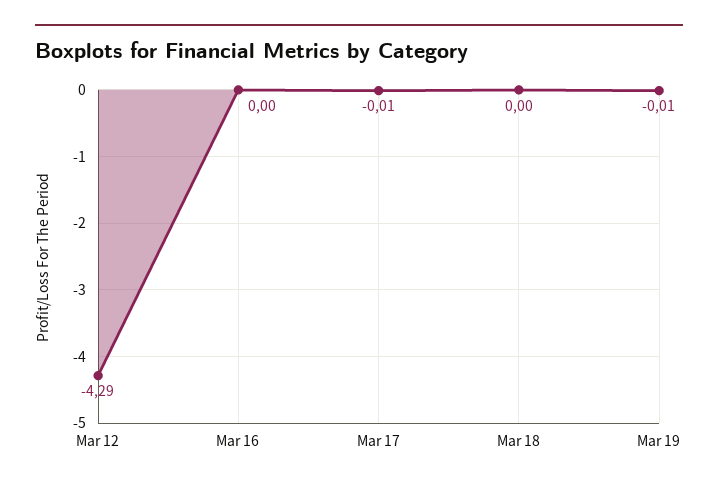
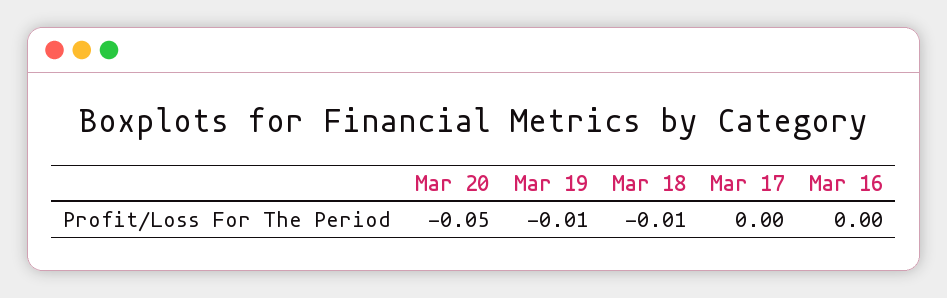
Mar 12: -4.29 -> none
Mar 17: -0.01 -> 0
Mar 18: 0 -> -0.01
Mar 20: none -> -0.05

